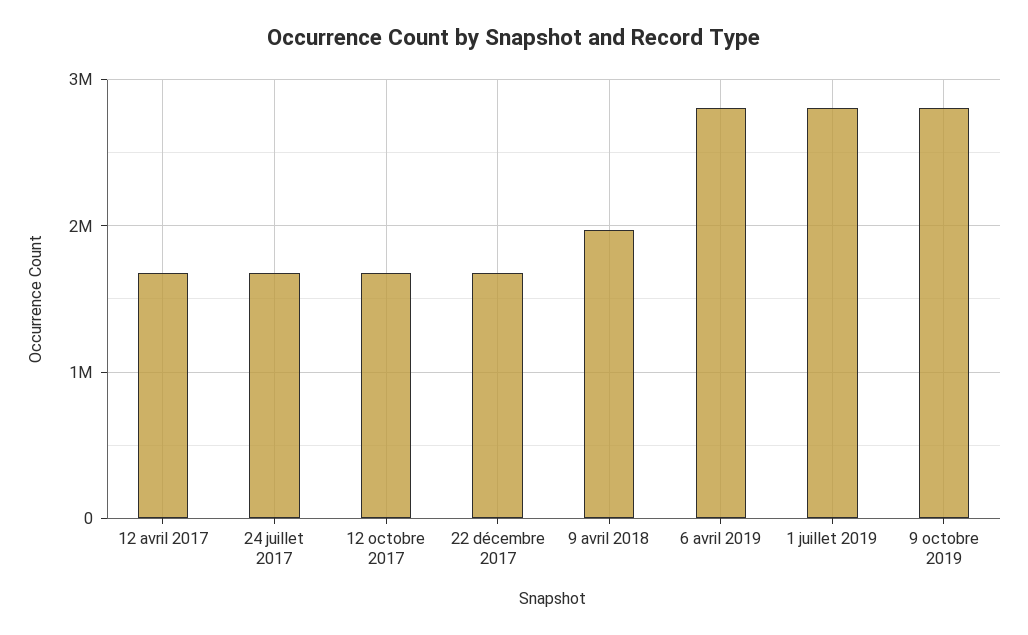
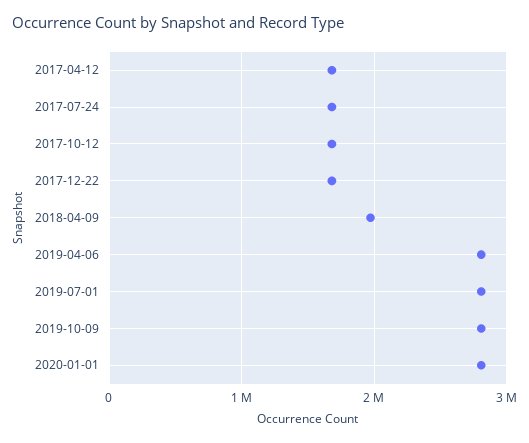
2020-01-01: none -> 2800000

